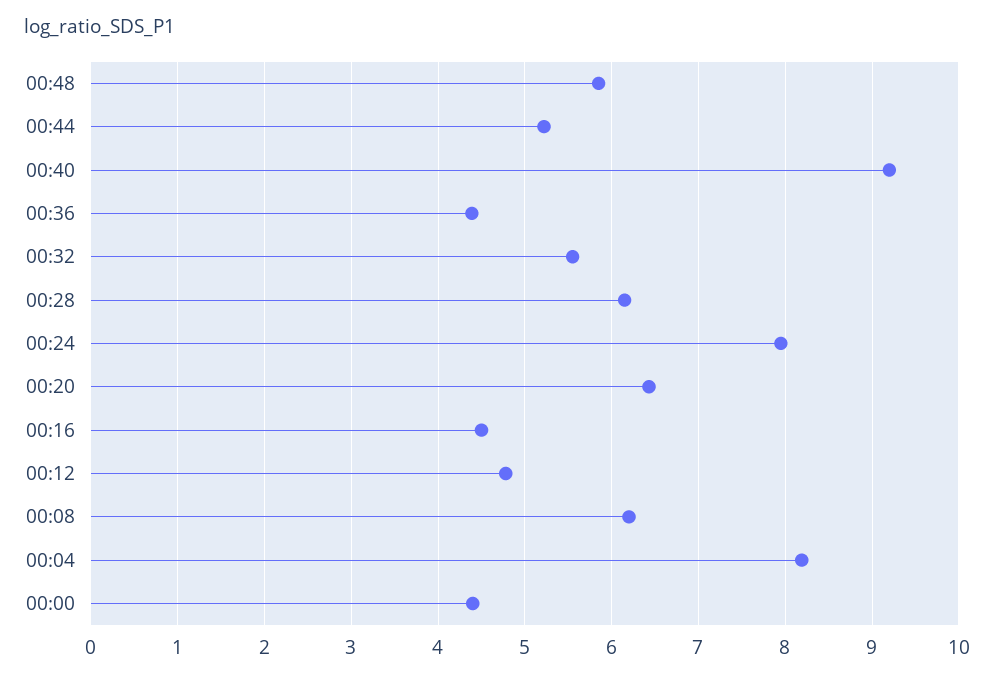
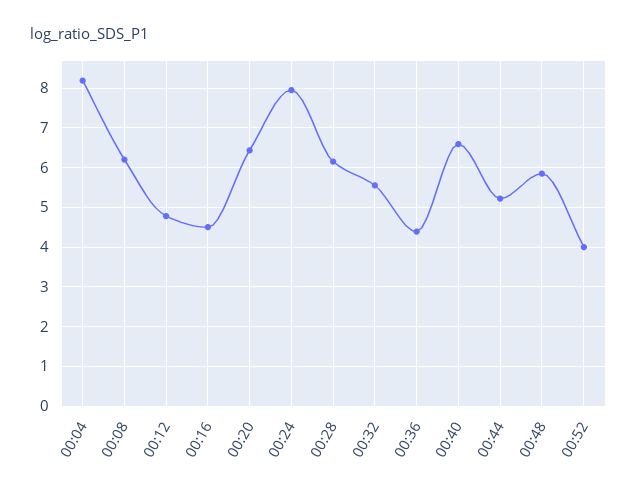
00:40: 9.2 -> 6.6
00:00: 4.4 -> none
00:52: none -> 4

